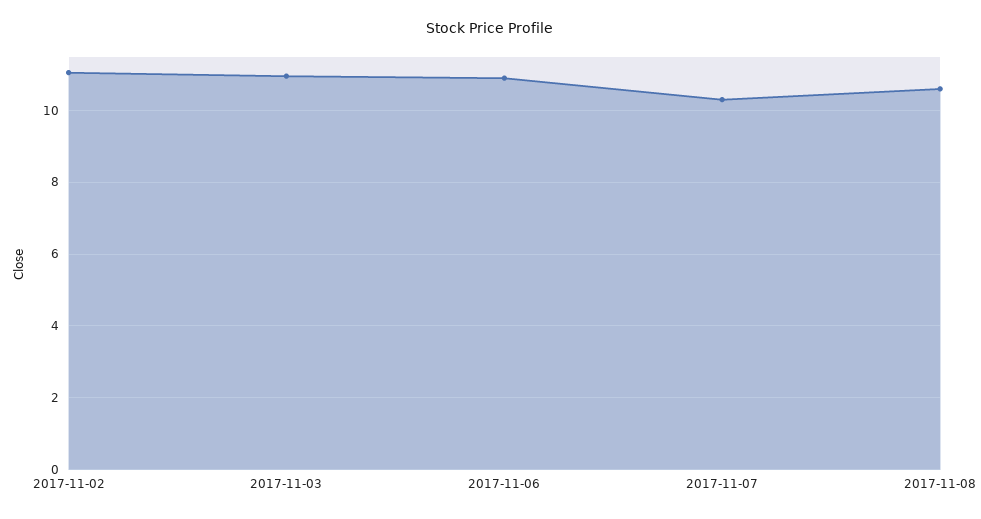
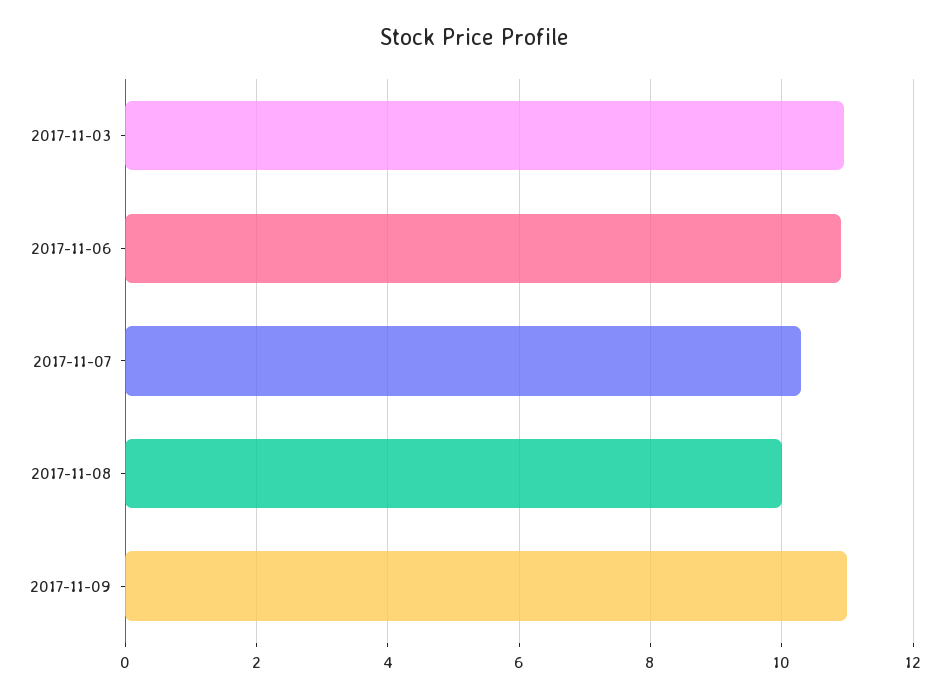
2017-11-02: 11 -> none
2017-11-08: 10.6 -> 10
2017-11-09: none -> 11

